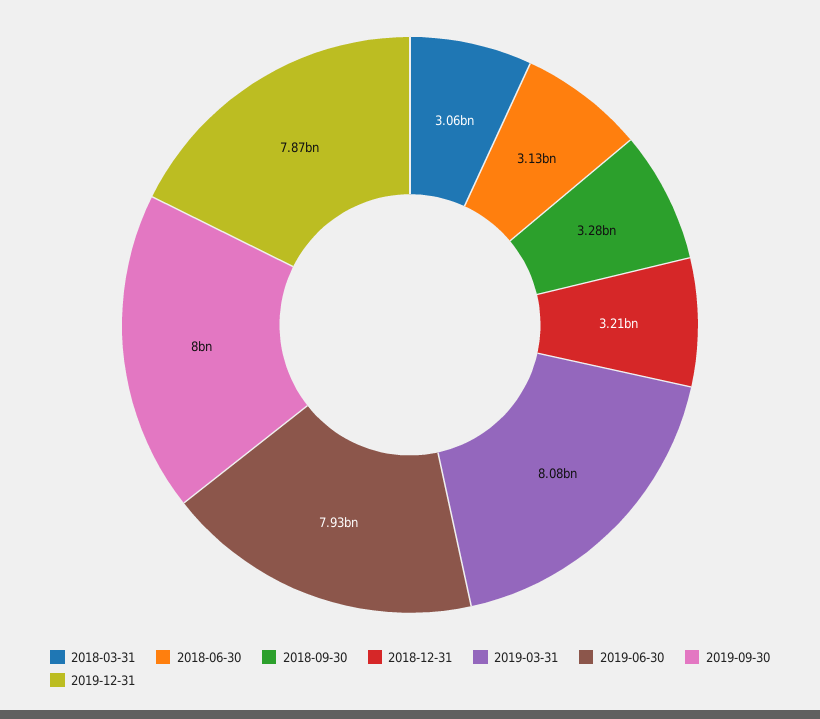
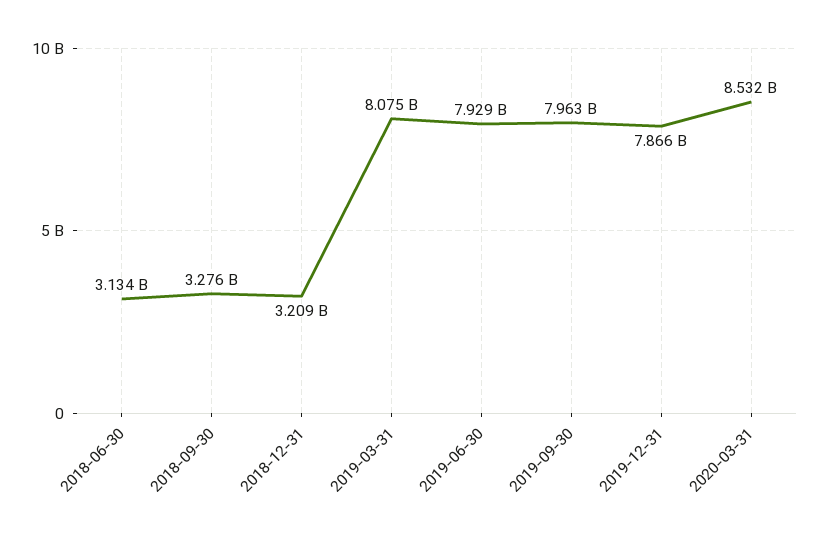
2018-03-31: 3060000000 -> none
2019-09-30: 8000000000 -> 7963000000
2020-03-31: none -> 8532000000

